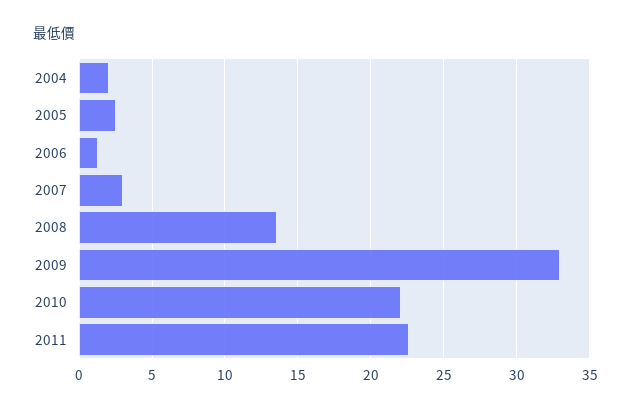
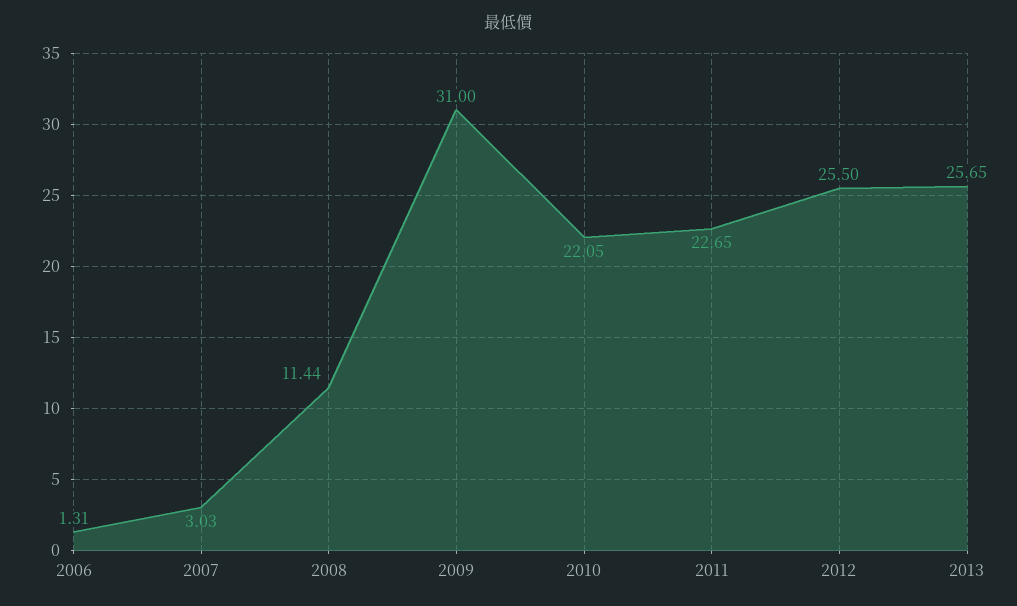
2004: 2 -> none
2005: 2.5 -> none
2008: 13.5 -> 11.44
2009: 33 -> 31
2012: none -> 25.5
2013: none -> 25.65

